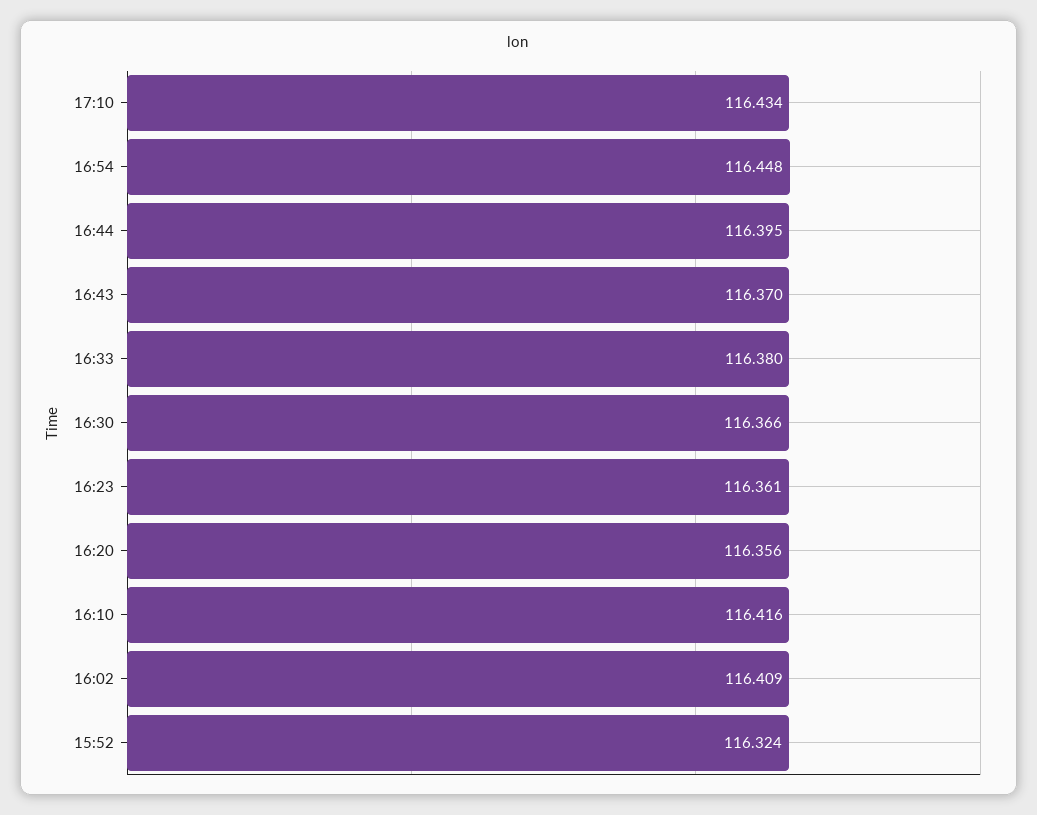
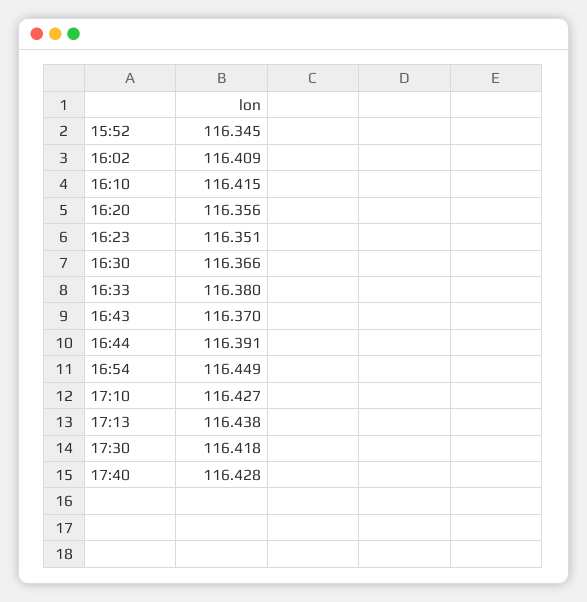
17:10: 116.434 -> 116.427
16:54: 116.448 -> 116.449
16:44: 116.395 -> 116.391
16:23: 116.361 -> 116.351
16:10: 116.416 -> 116.415
15:52: 116.324 -> 116.345
17:13: none -> 116.438
17:30: none -> 116.418
17:40: none -> 116.428

